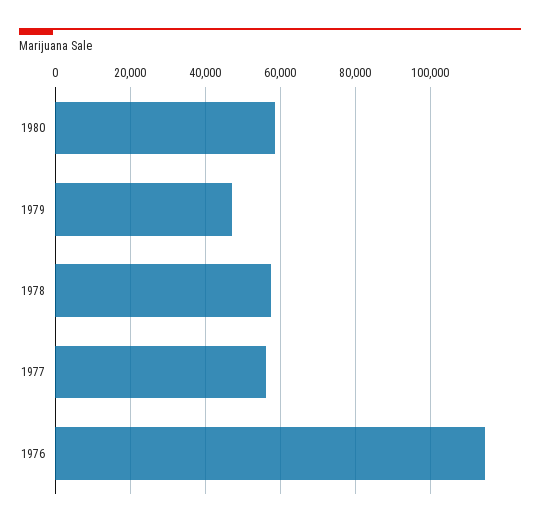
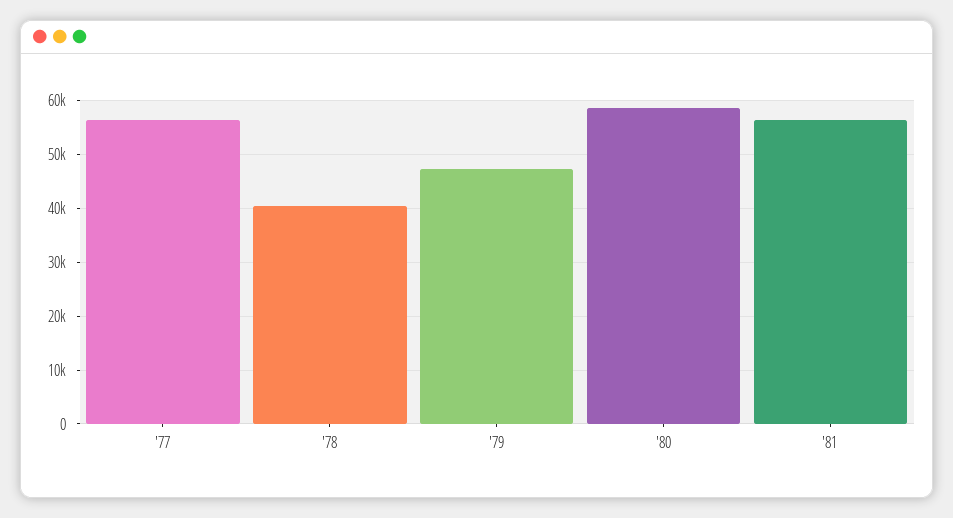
1978: 58000 -> 40000
1976: 114000 -> none
'81: none -> 56000

